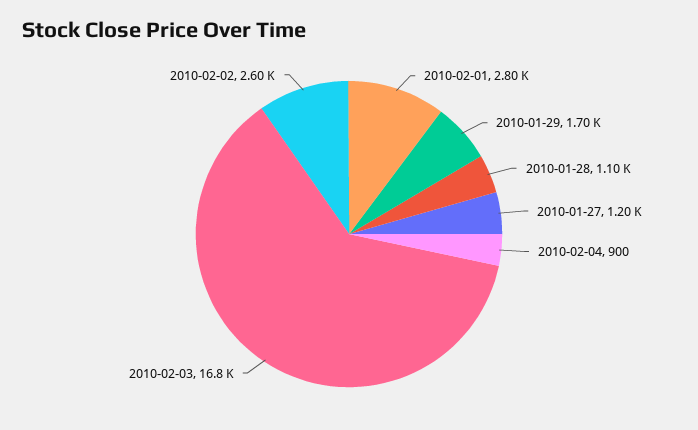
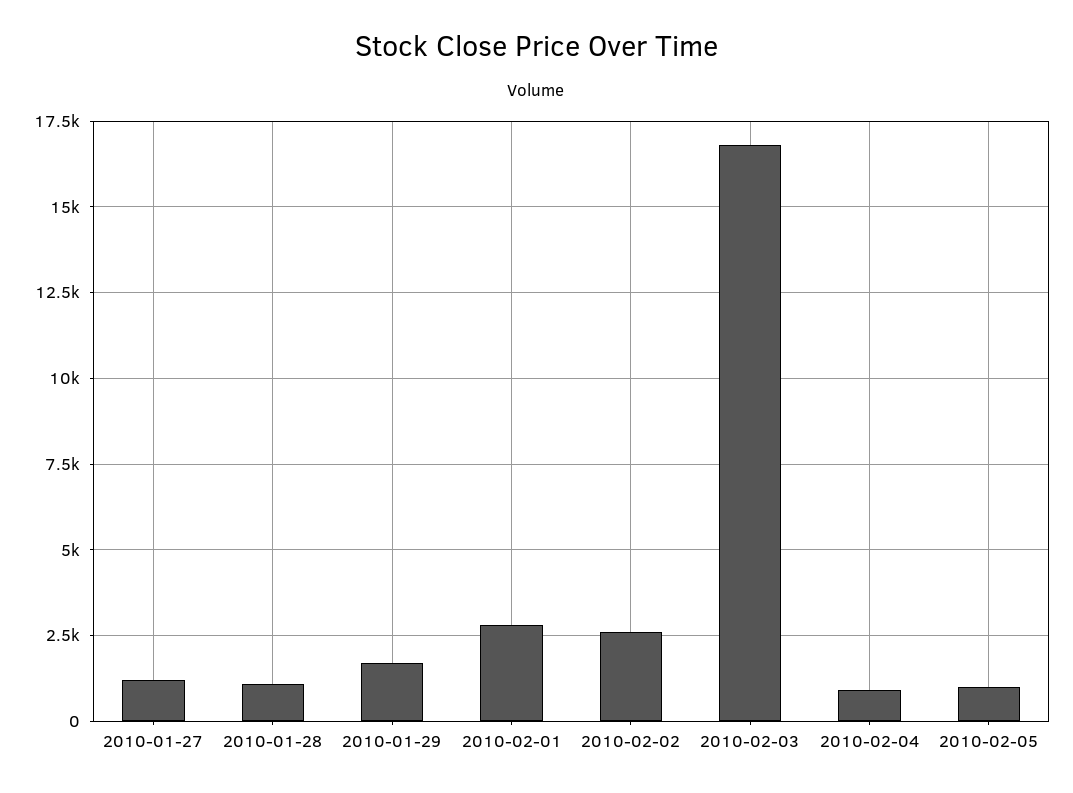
2010-02-05: none -> 1000

